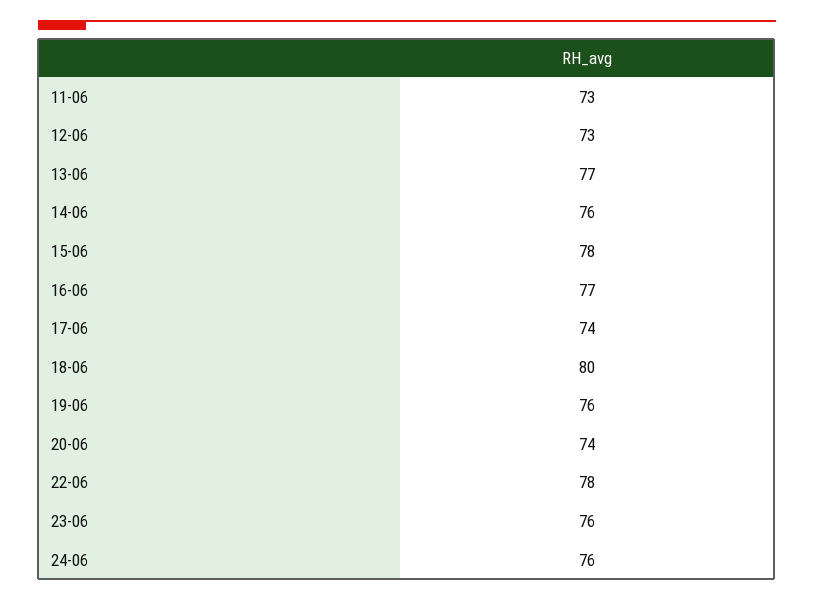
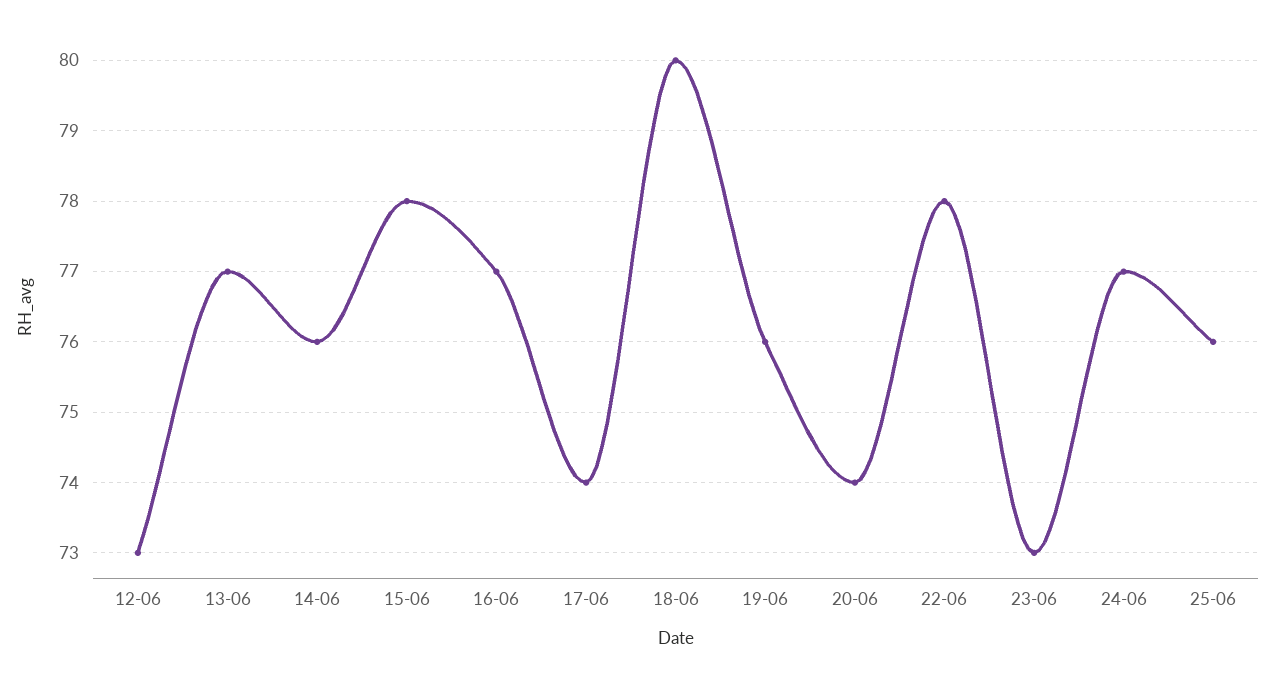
11-06: 73 -> none
23-06: 76 -> 73
24-06: 76 -> 77
25-06: none -> 76

